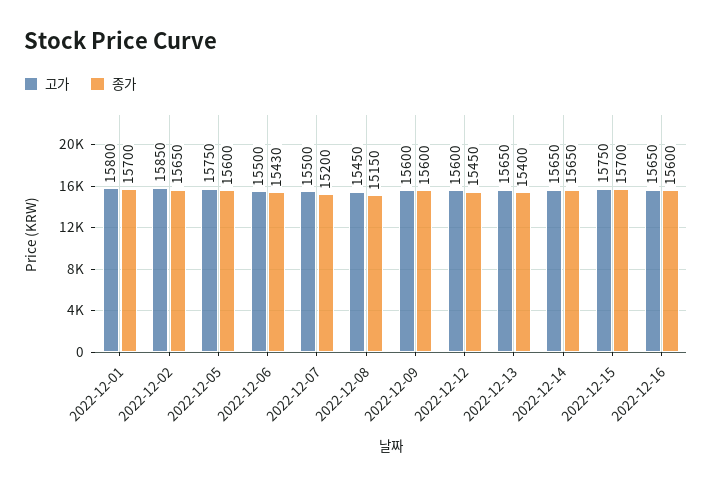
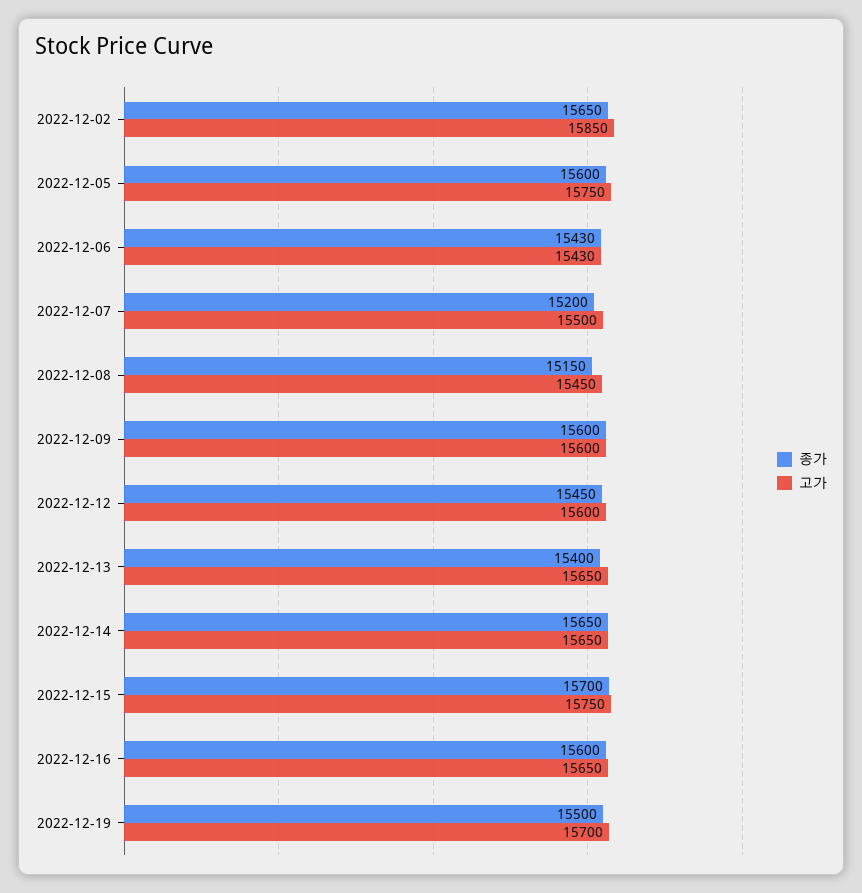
고가, 2022-12-01: 15800 -> none
종가, 2022-12-01: 15700 -> none
고가, 2022-12-06: 15500 -> 15430
종가, 2022-12-19: none -> 15500
고가, 2022-12-19: none -> 15700

